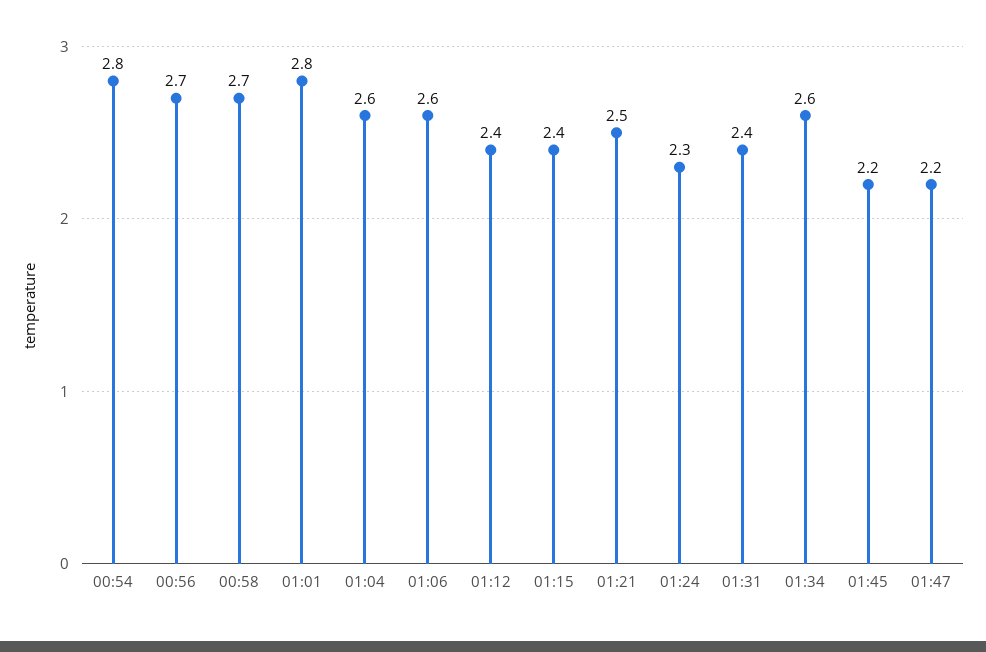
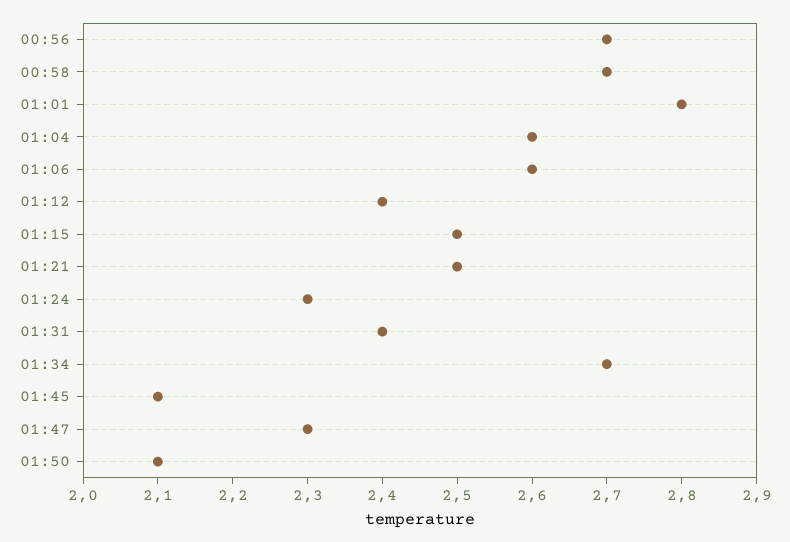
00:54: 2.8 -> none
01:15: 2.4 -> 2.5
01:34: 2.6 -> 2.7
01:45: 2.2 -> 2.1
01:47: 2.2 -> 2.3
01:50: none -> 2.1

